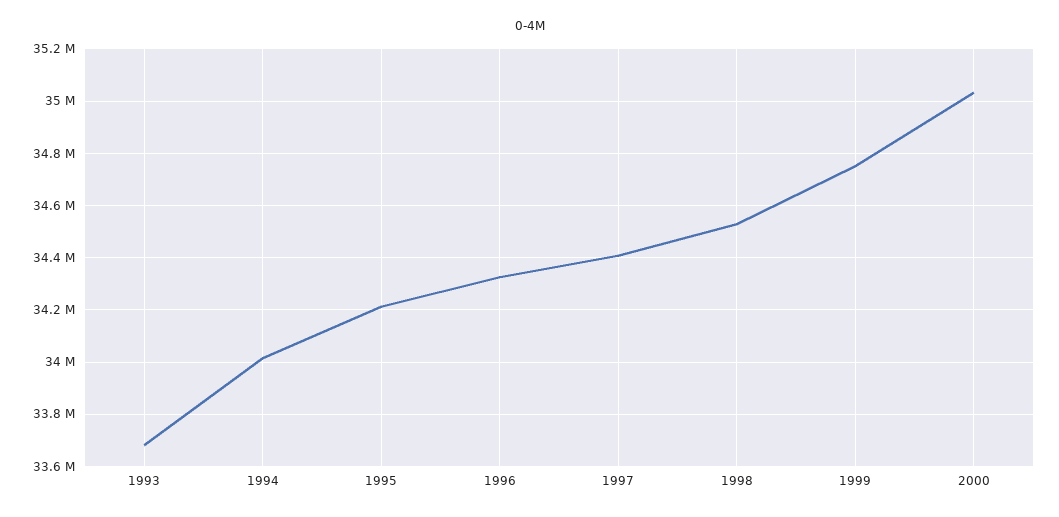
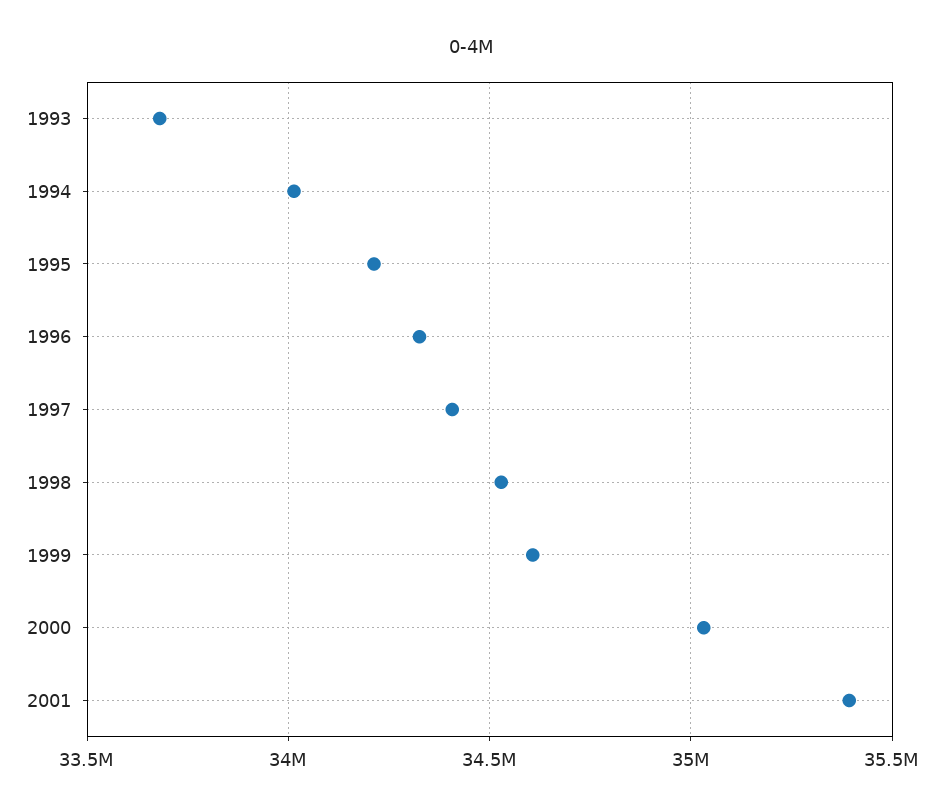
1999: 34750000 -> 34600000
2001: none -> 35400000

